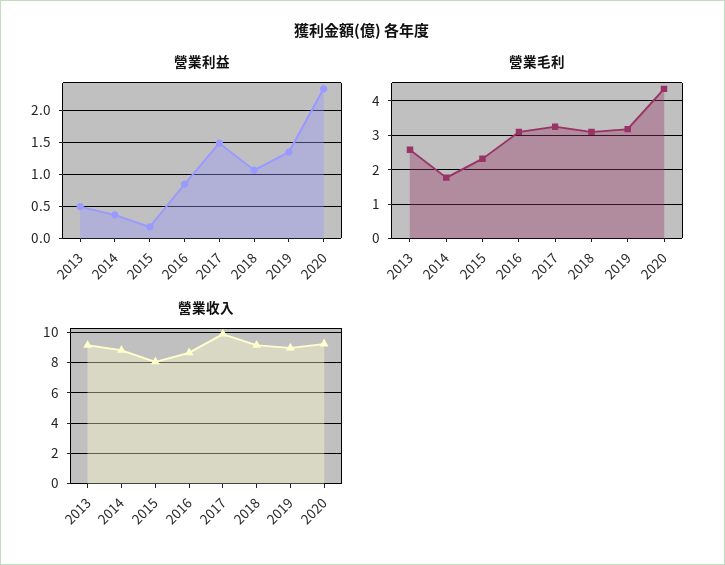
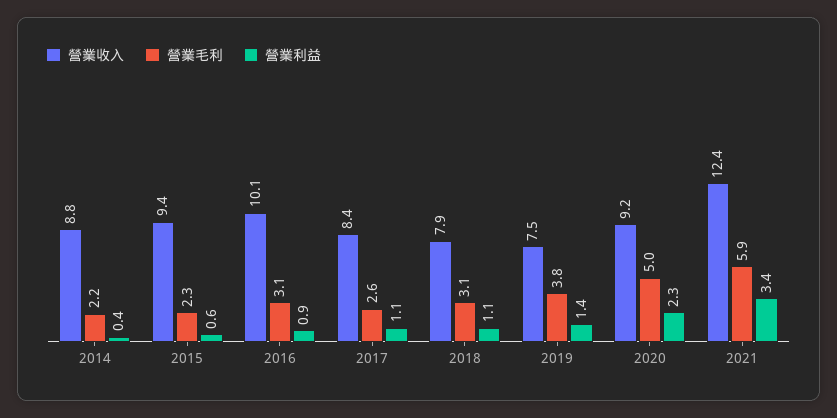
營業利益, 2013: 0.5 -> none
營業利益, 2015: 0.2 -> 0.6
營業利益, 2017: 1.5 -> 1.1
營業毛利, 2013: 2.6 -> none
營業毛利, 2014: 1.8 -> 2.2
營業毛利, 2017: 3.2 -> 2.6
營業毛利, 2019: 3.2 -> 3.8
營業毛利, 2020: 4.4 -> 5
營業收入, 2013: 9 -> none
營業收入, 2015: 8 -> 9.4
營業收入, 2016: 8.5 -> 10.1
營業收入, 2017: 10 -> 8.4
營業收入, 2018: 9 -> 7.9
營業收入, 2019: 9 -> 7.5
營業收入, 2021: none -> 12.4
營業毛利, 2021: none -> 5.9
營業利益, 2021: none -> 3.4

